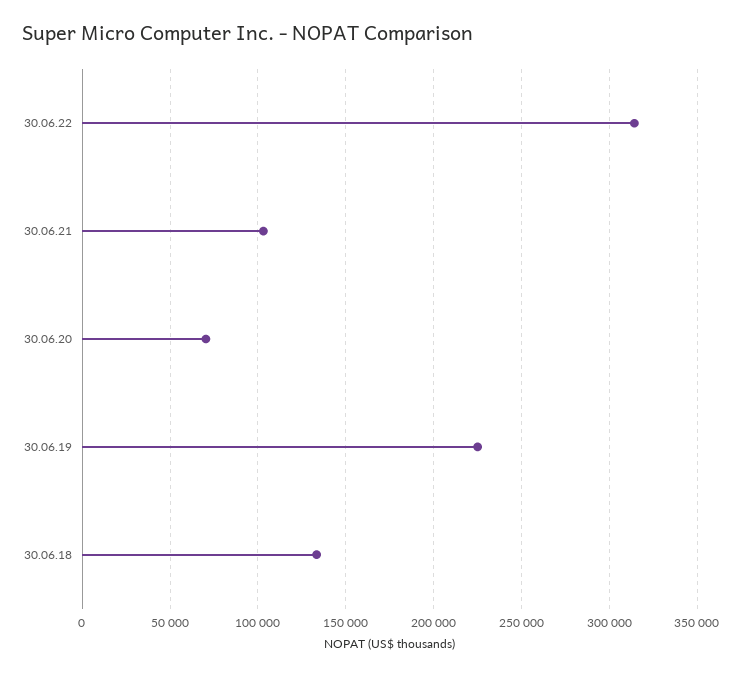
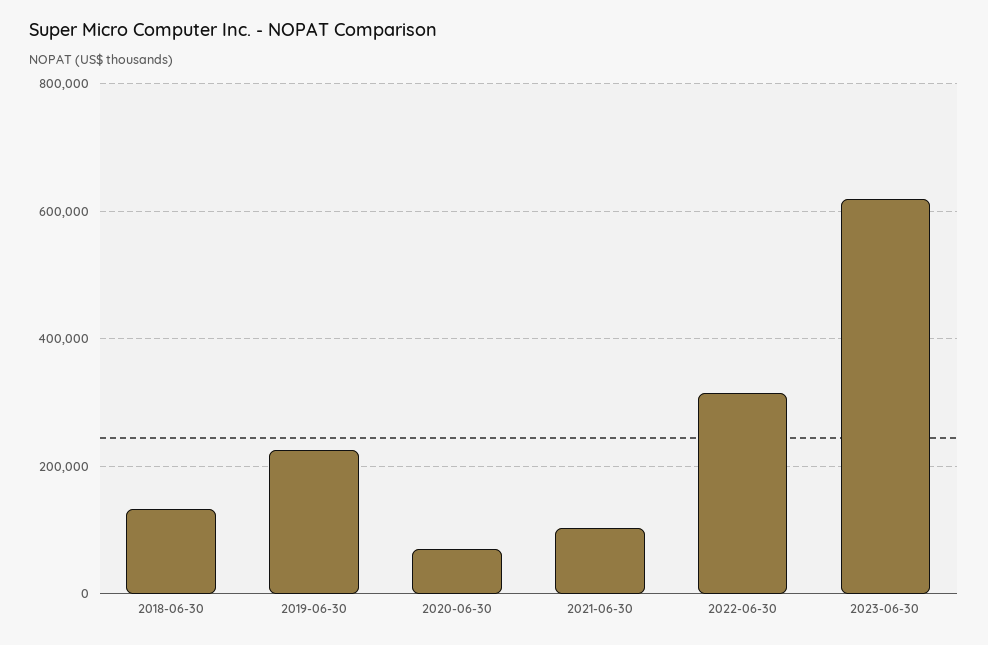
2023-06-30: none -> 620000

